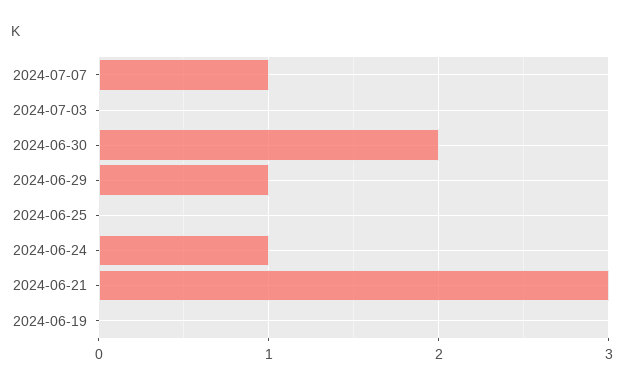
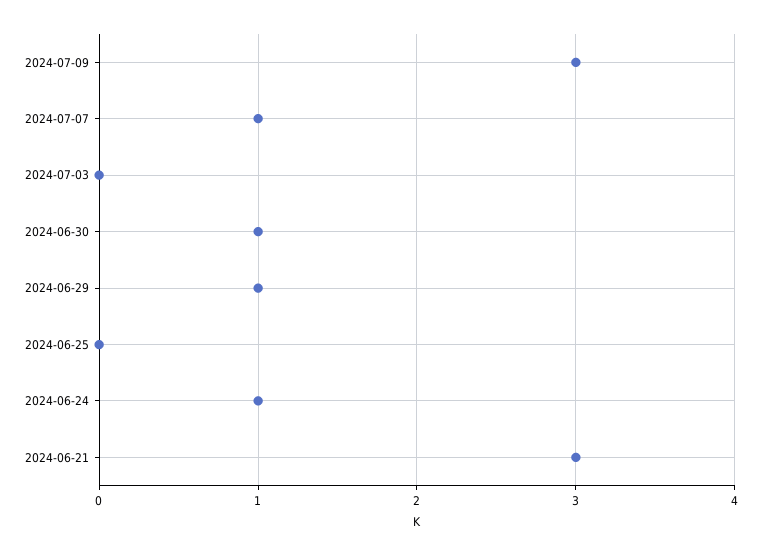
2024-06-30: 2 -> 1
2024-06-19: 0 -> none
2024-07-09: none -> 3

